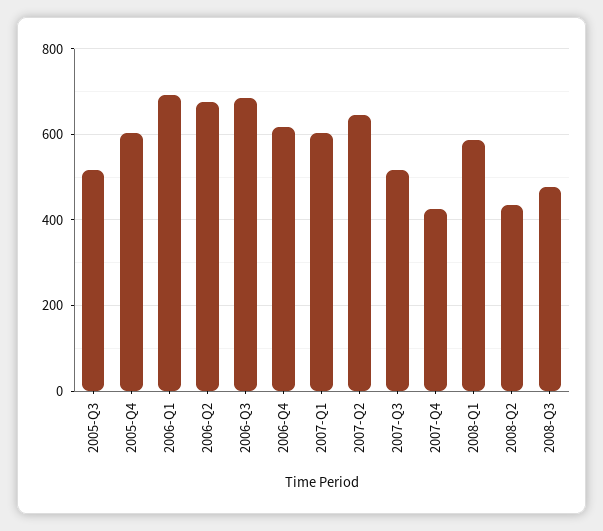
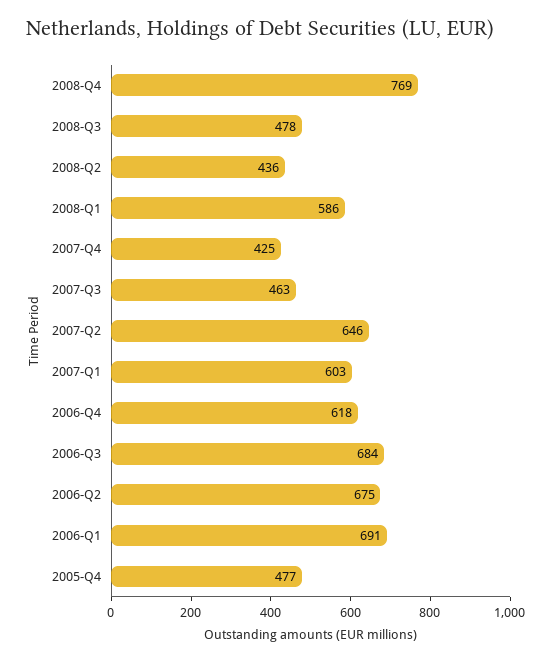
2005-Q3: 520 -> none
2005-Q4: 600 -> 477
2007-Q3: 520 -> 463
2008-Q4: none -> 769

